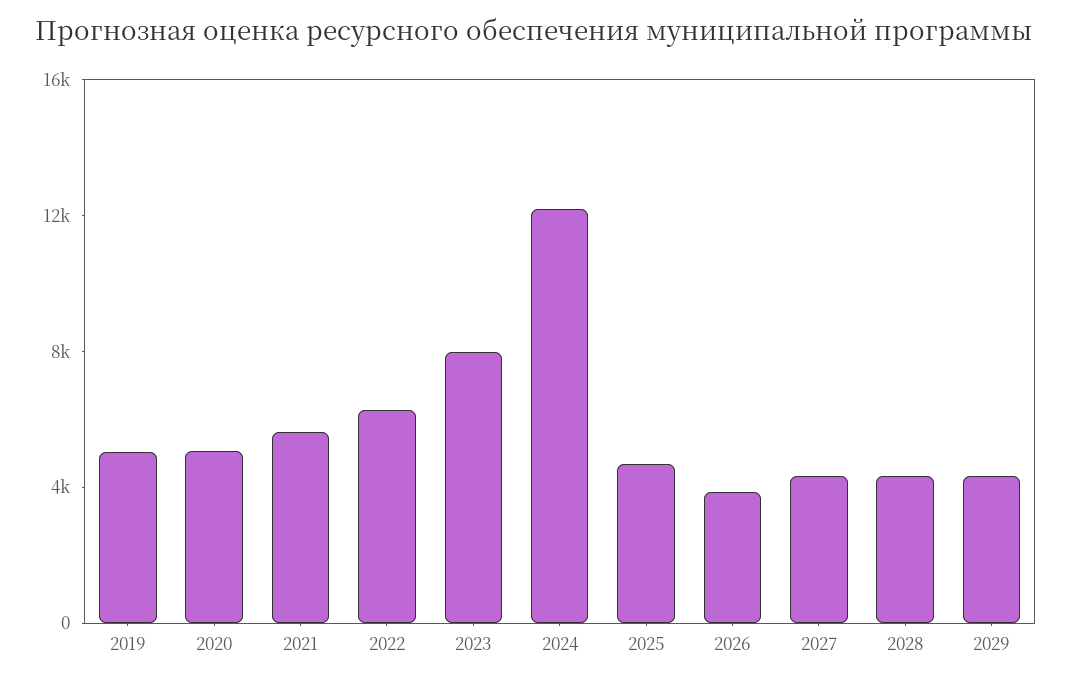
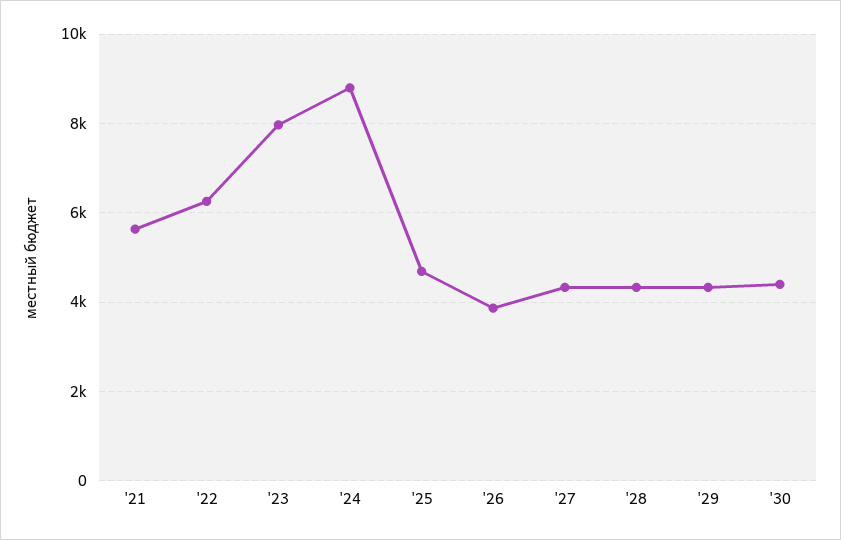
2019: 5000 -> none
2020: 5000 -> none
2024: 12000 -> 8800
'30: none -> 4400

